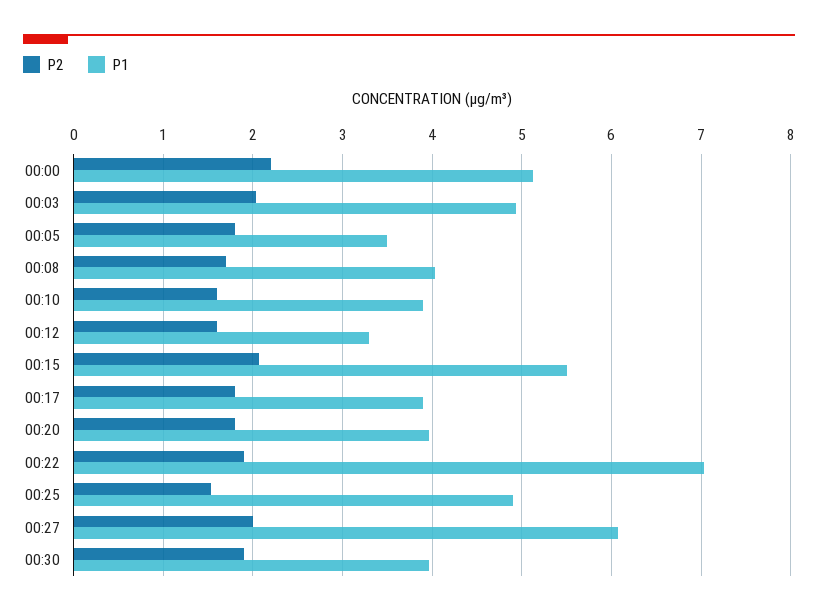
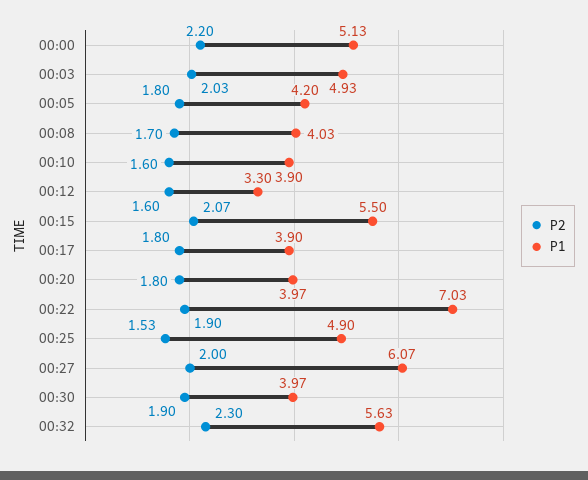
P1, 00:05: 3.5 -> 4.2
P2, 00:32: none -> 2.3
P1, 00:32: none -> 5.63

